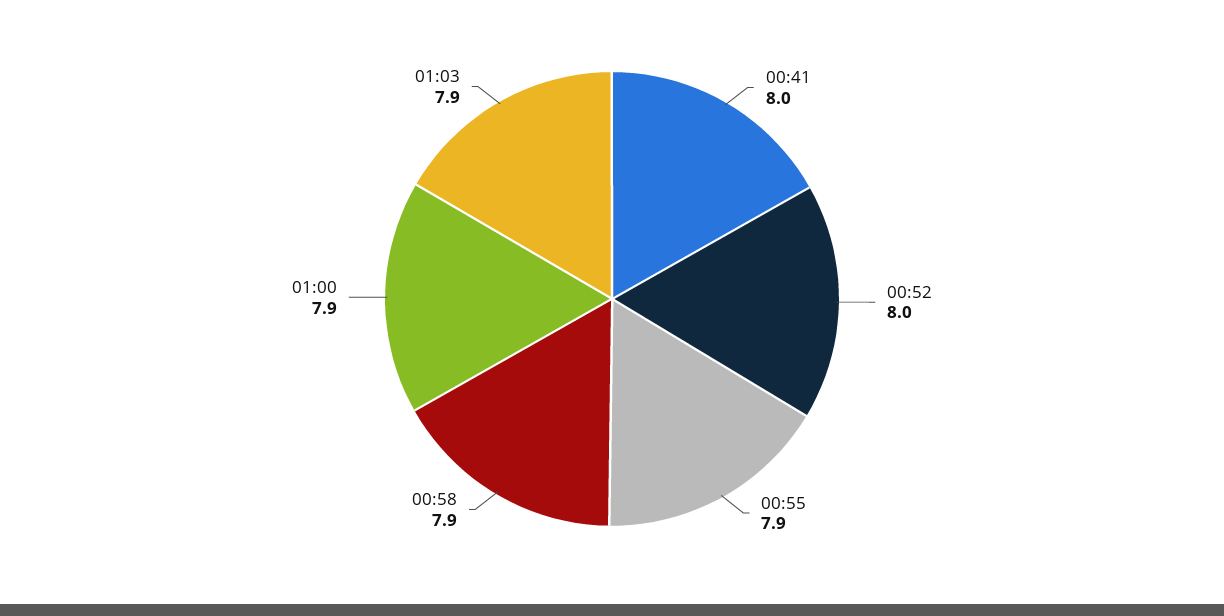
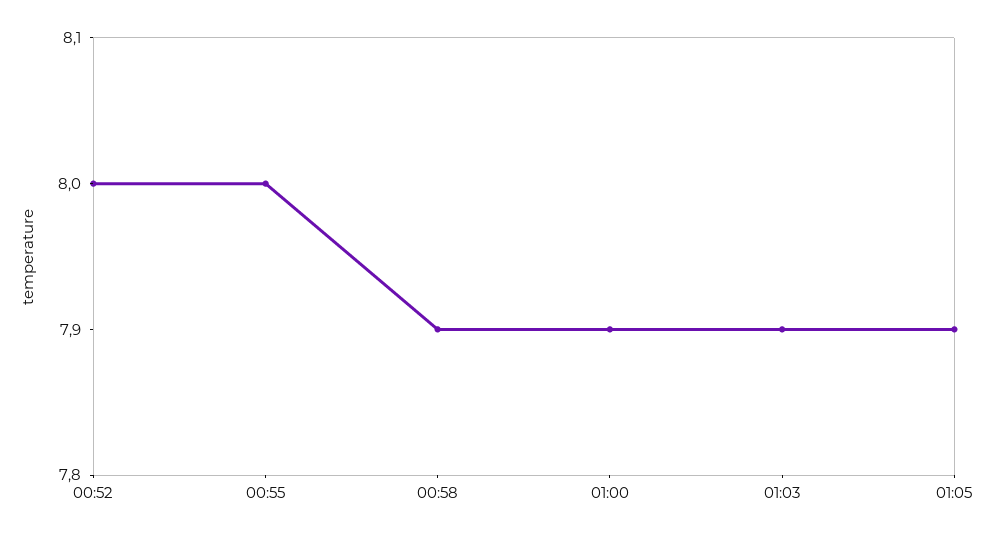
00:41: 8 -> none
00:55: 7.9 -> 8
01:05: none -> 7.9

